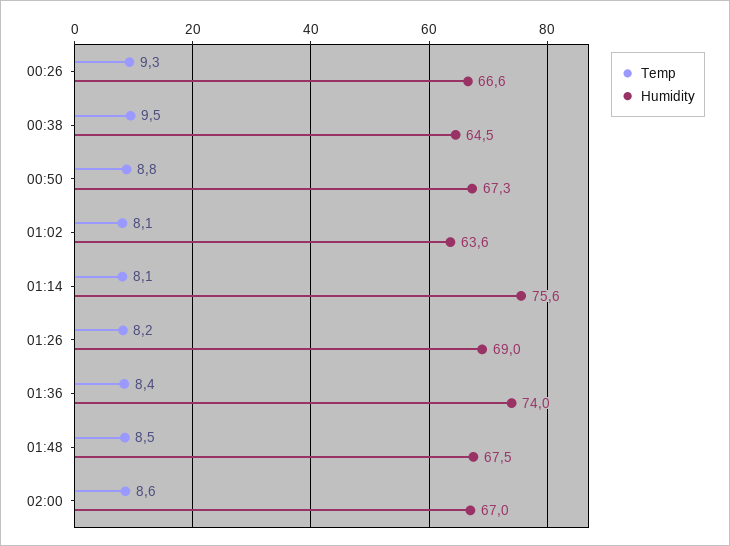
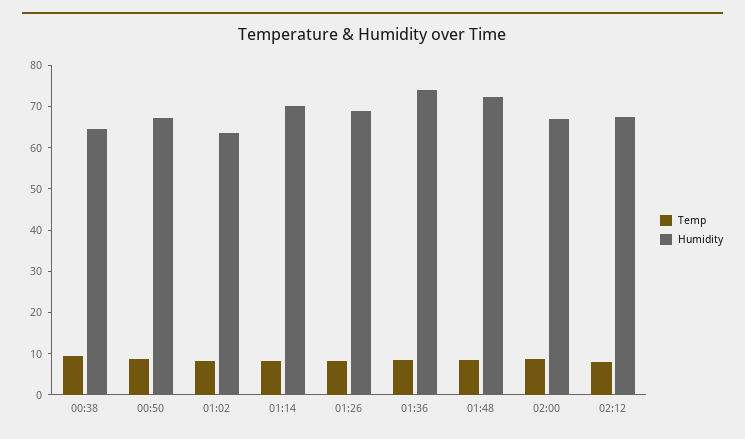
Temp, 00:26: 9.3 -> none
Humidity, 00:26: 66.6 -> none
Humidity, 01:14: 75.6 -> 70
Humidity, 01:48: 67.5 -> 72
Temp, 02:12: none -> 8
Humidity, 02:12: none -> 68

